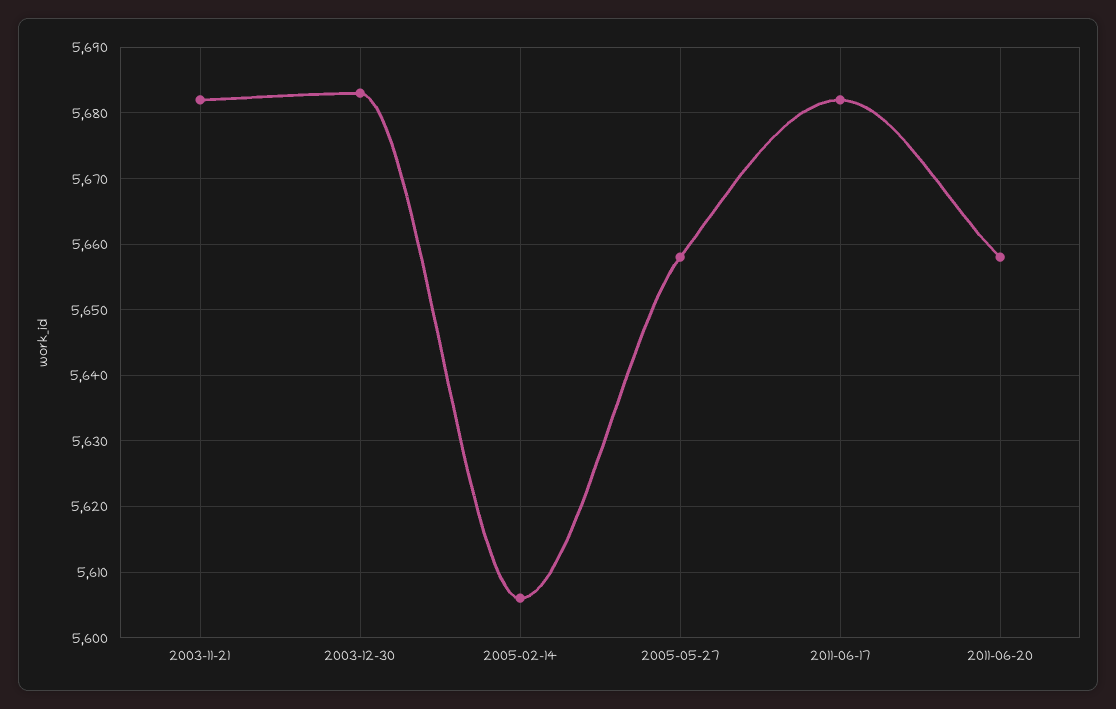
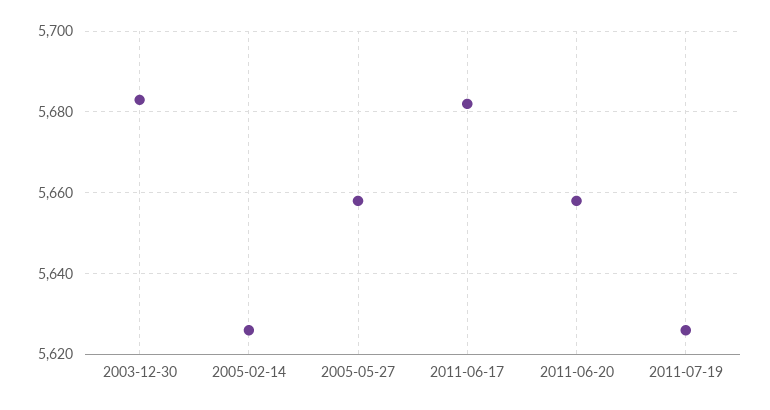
2003-11-21: 5682 -> none
2005-02-14: 5606 -> 5625
2011-07-19: none -> 5625

